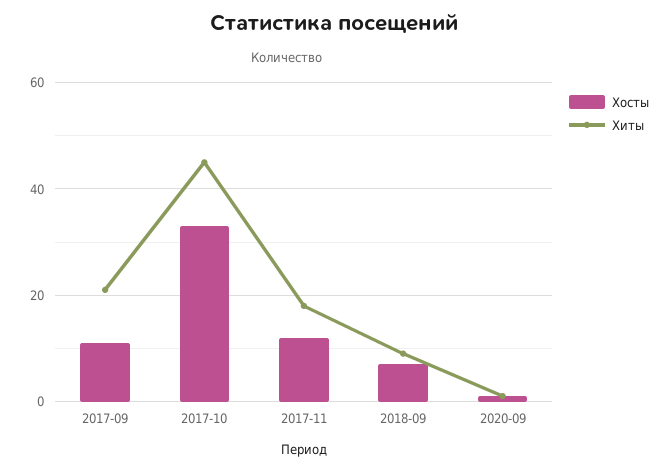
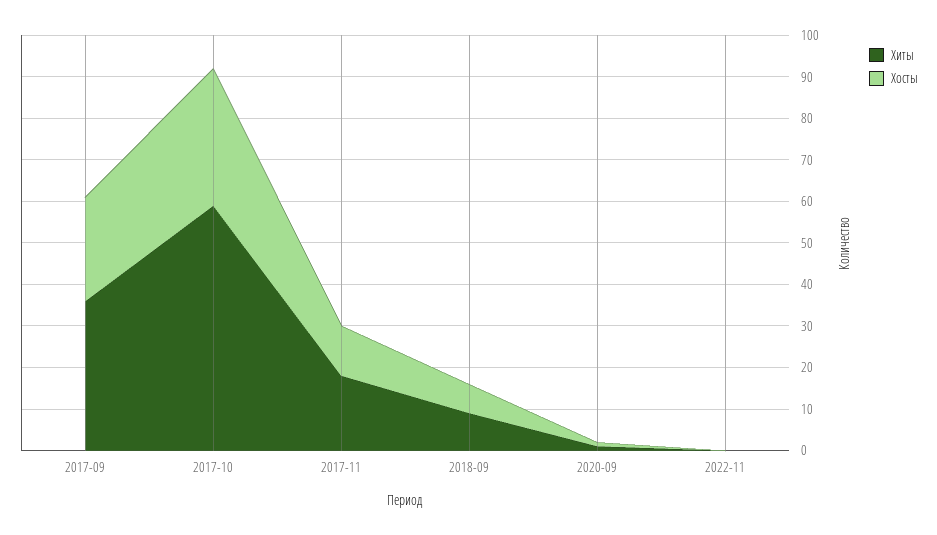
Хосты, 2017-09: 10 -> 25
Хиты, 2017-09: 20 -> 35
Хиты, 2017-10: 45 -> 60
Хиты, 2022-11: none -> 0
Хосты, 2022-11: none -> 0

